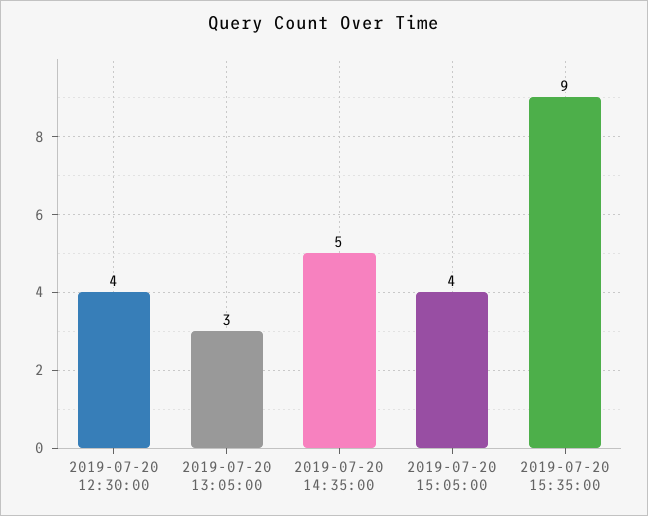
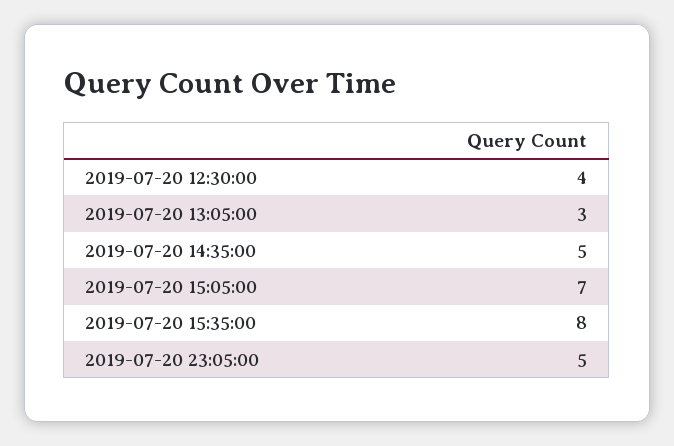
2019-07-20 15:05:00: 4 -> 7
2019-07-20 15:35:00: 9 -> 8
2019-07-20 23:05:00: none -> 5

